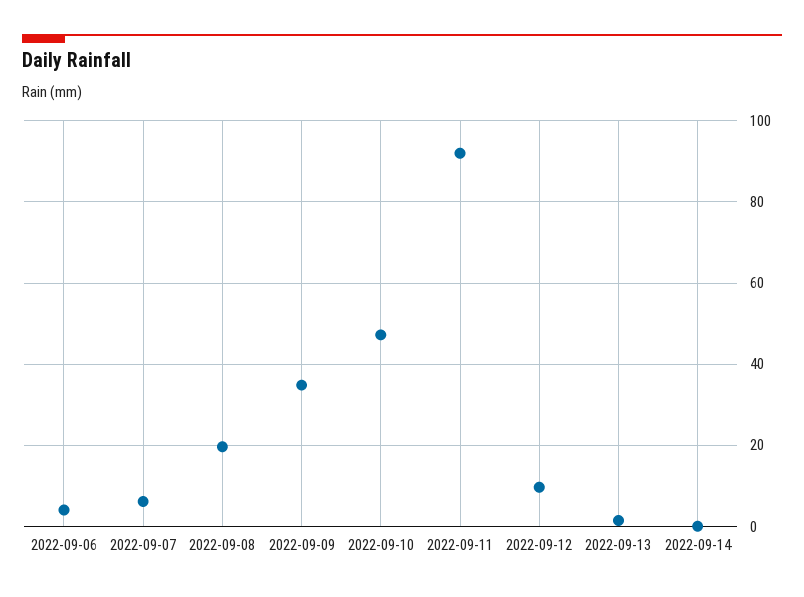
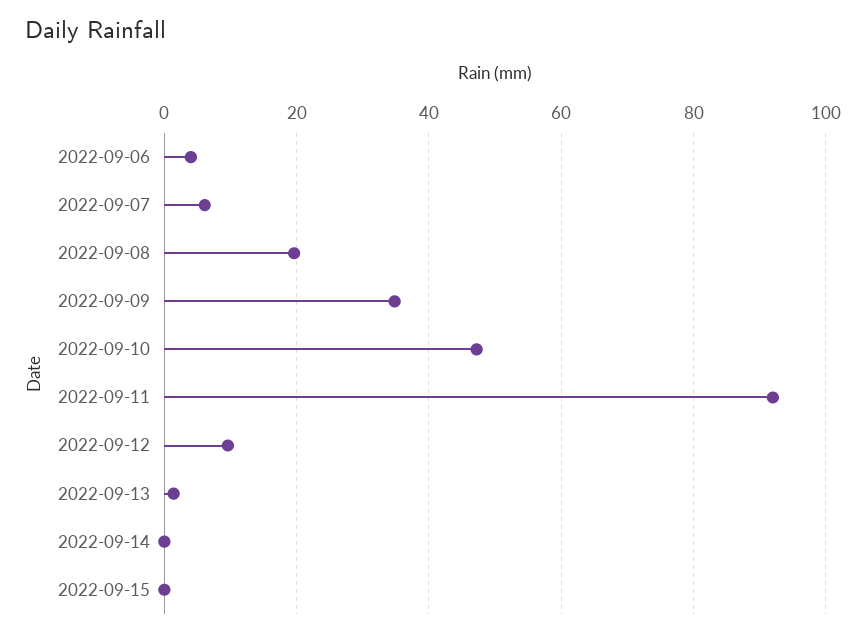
2022-09-15: none -> 0

